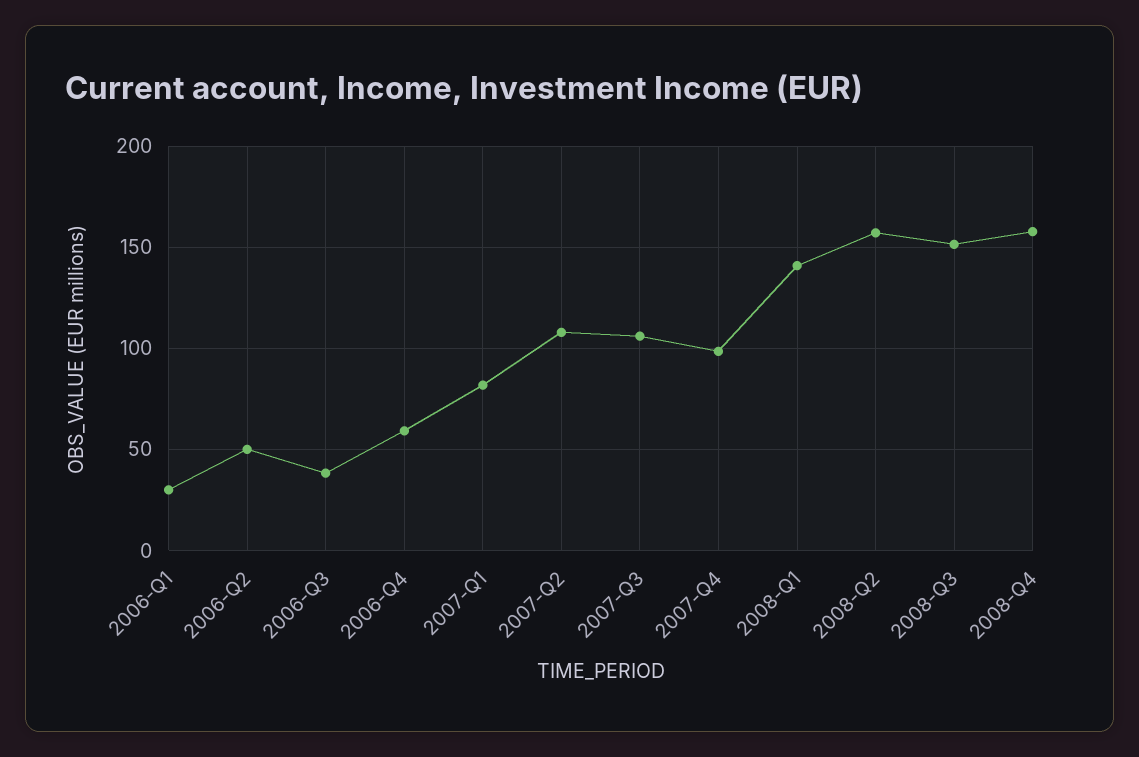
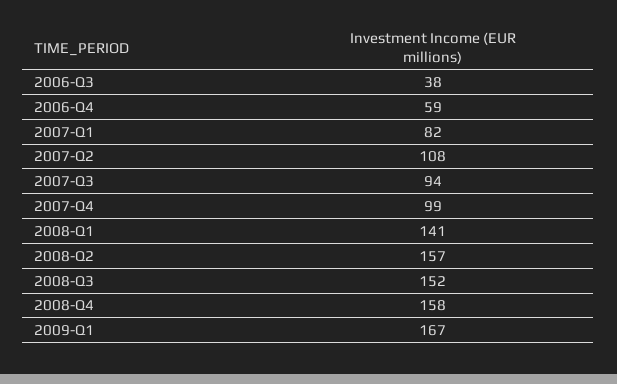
2006-Q1: 30 -> none
2006-Q2: 50 -> none
2007-Q3: 105 -> 94
2009-Q1: none -> 167

